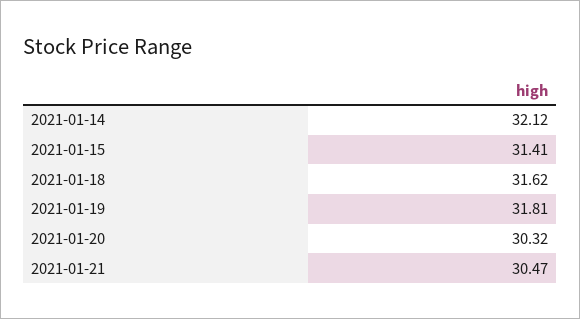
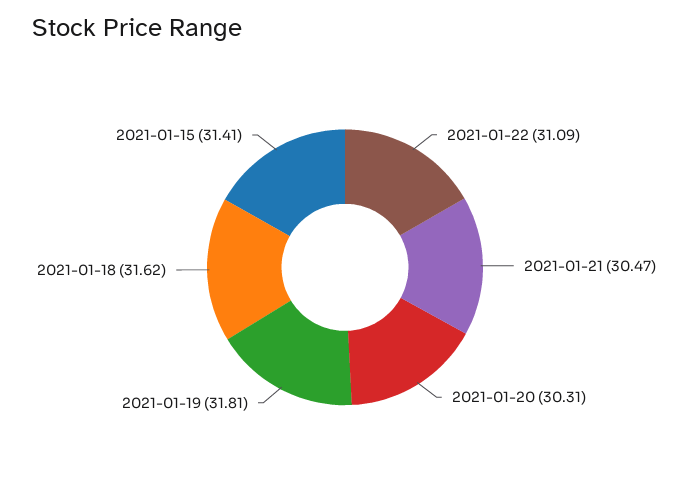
2021-01-14: 32.12 -> none
2021-01-20: 30.32 -> 30.31
2021-01-22: none -> 31.09

